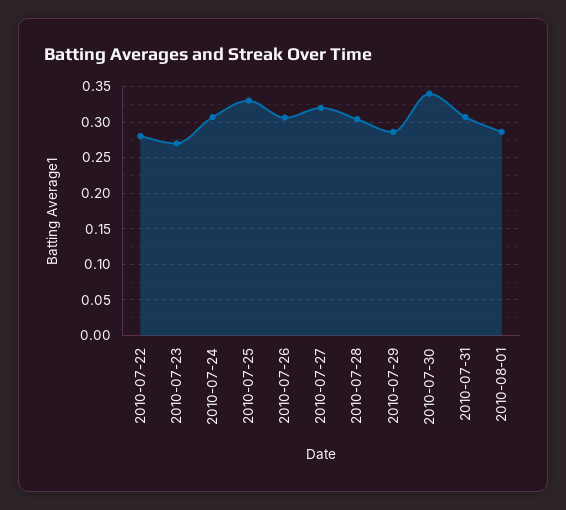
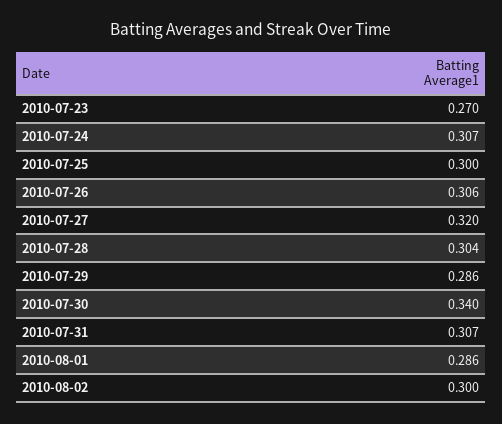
2010-07-22: 0.28 -> none
2010-07-25: 0.33 -> 0.3
2010-08-02: none -> 0.3

